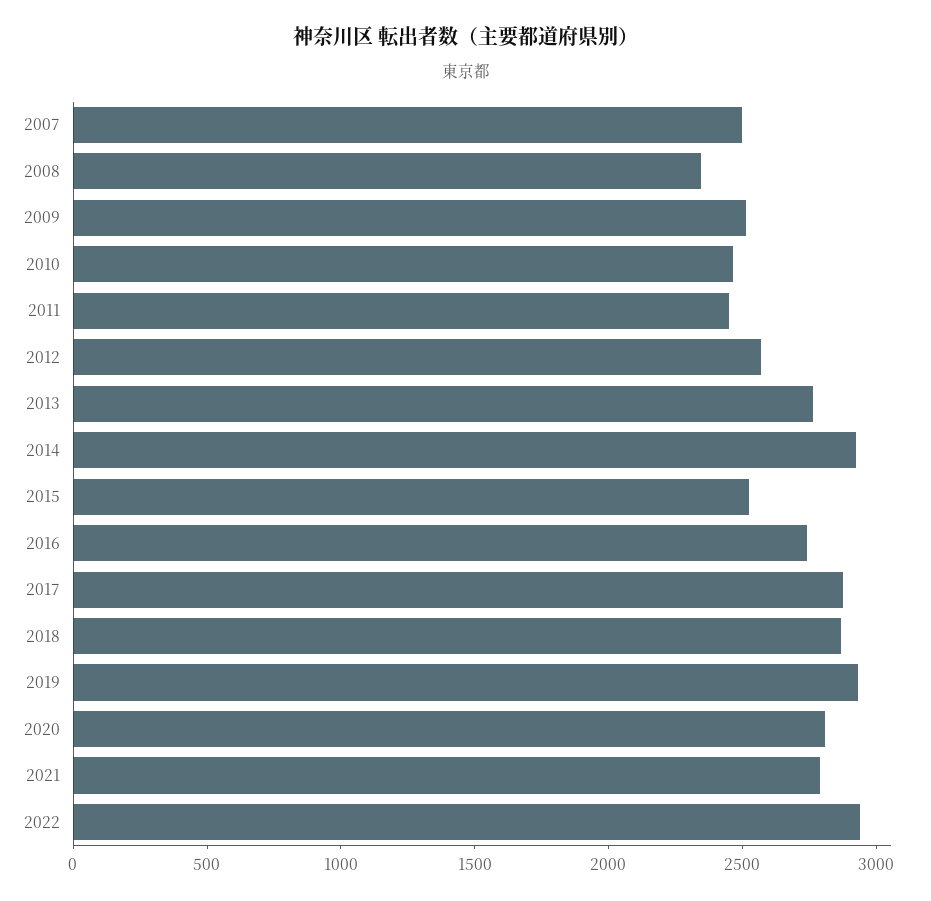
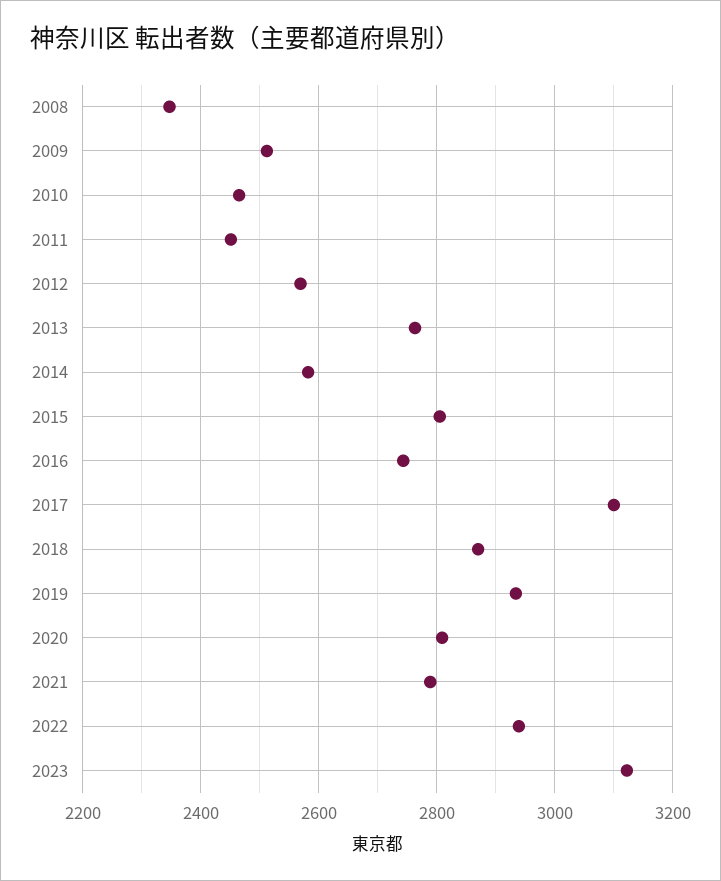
2007: 2500 -> none
2014: 2900 -> 2580
2015: 2500 -> 2800
2017: 2900 -> 3100
2023: none -> 3120

